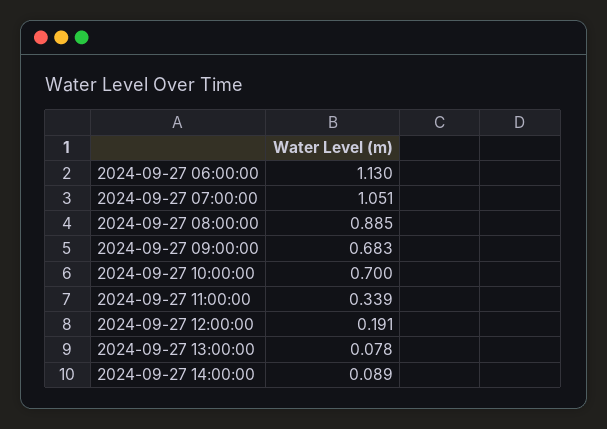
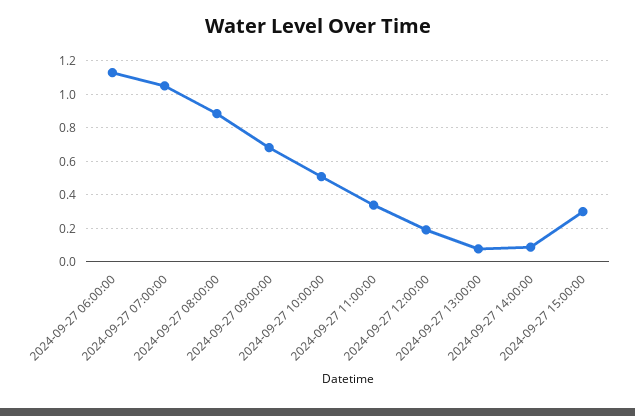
2024-09-27 10:00:00: 0.7 -> 0.5
2024-09-27 15:00:00: none -> 0.3

